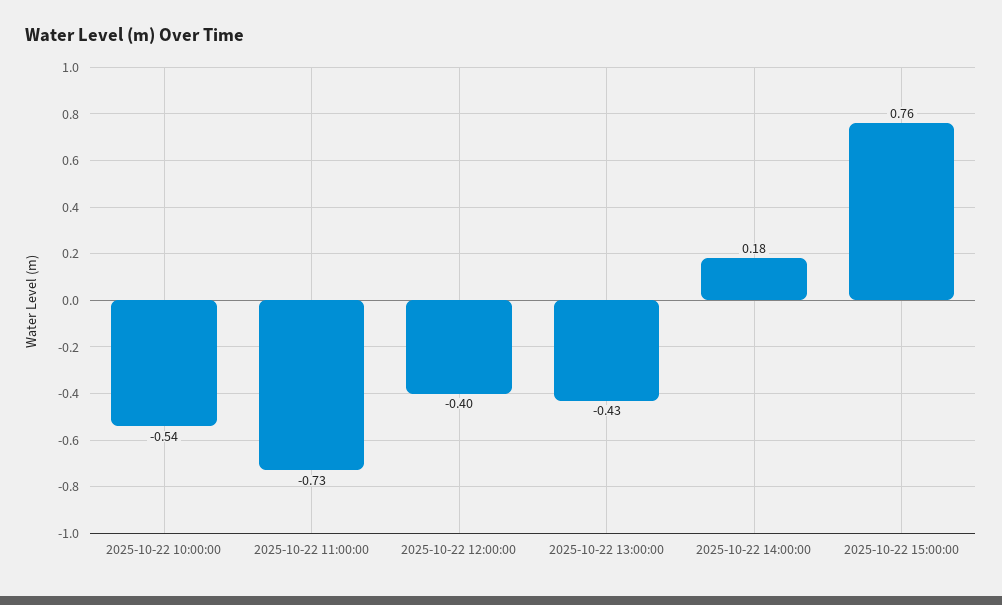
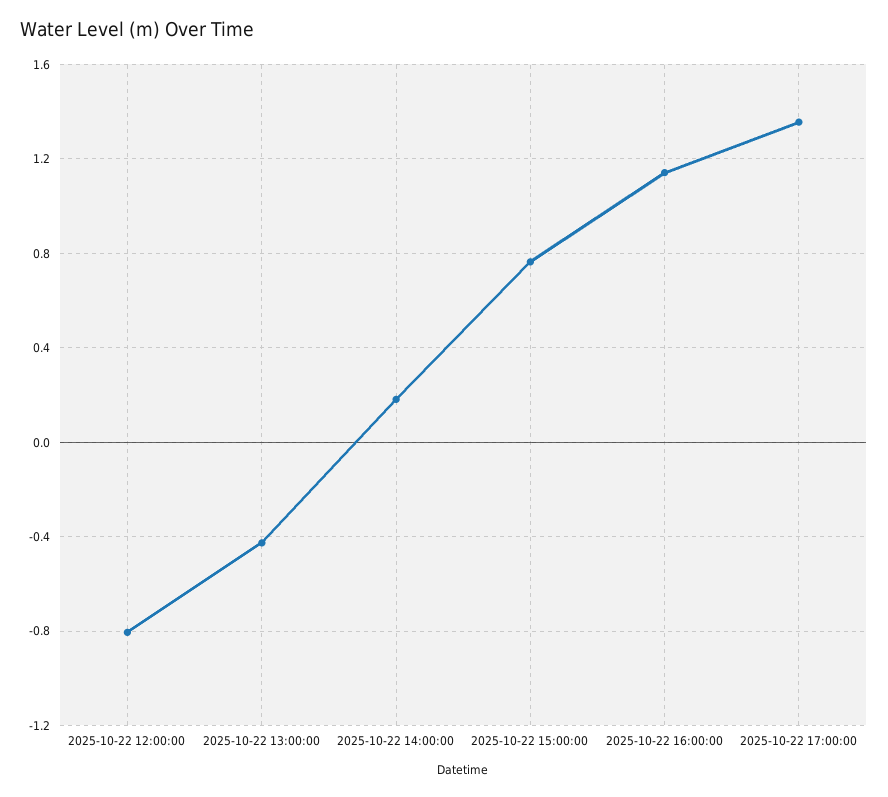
2025-10-22 10:00:00: -0.54 -> none
2025-10-22 11:00:00: -0.73 -> none
2025-10-22 12:00:00: -0.4 -> -0.8
2025-10-22 16:00:00: none -> 1.15
2025-10-22 17:00:00: none -> 1.35

